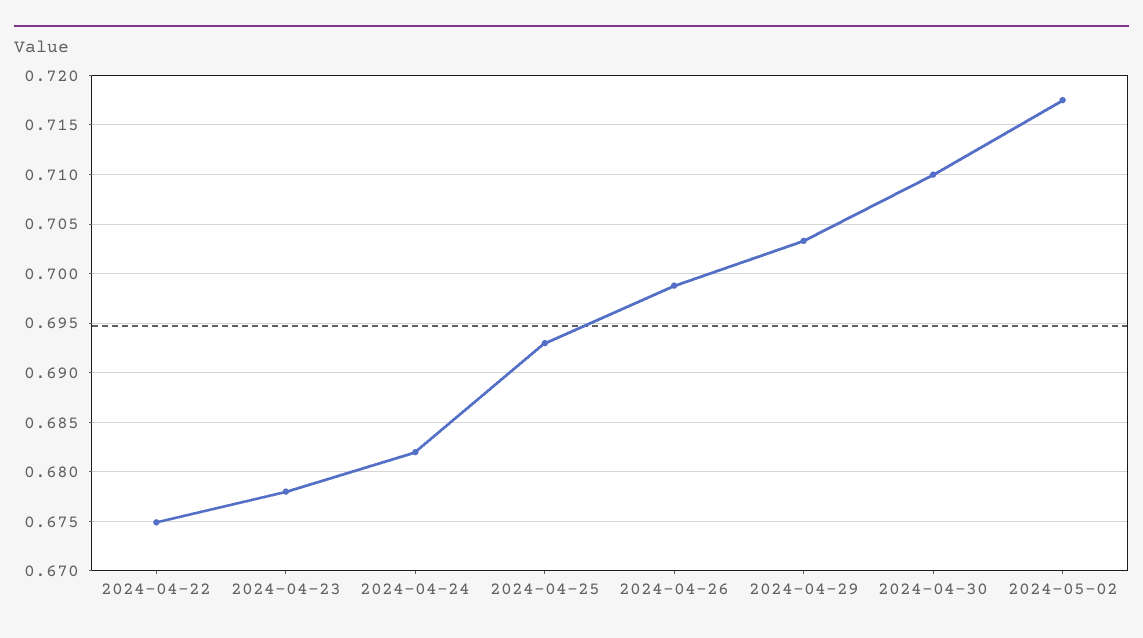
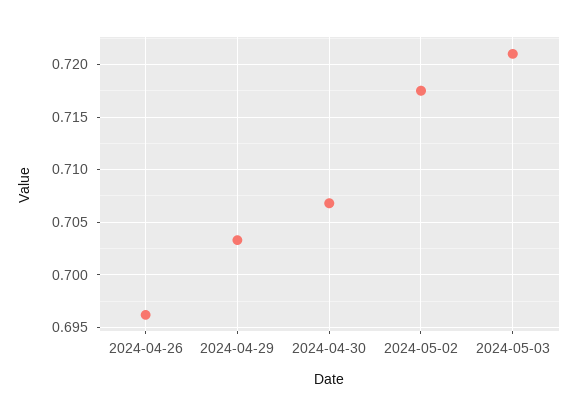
2024-04-22: 0.675 -> none
2024-04-23: 0.678 -> none
2024-04-24: 0.682 -> none
2024-04-25: 0.693 -> none
2024-04-26: 0.699 -> 0.696
2024-04-30: 0.71 -> 0.707
2024-05-03: none -> 0.721

